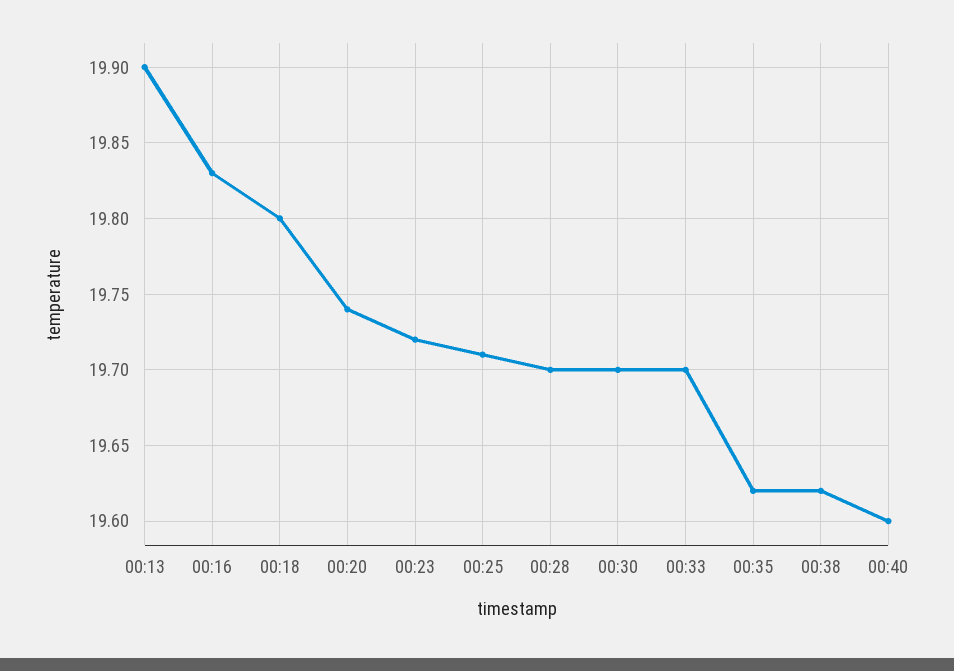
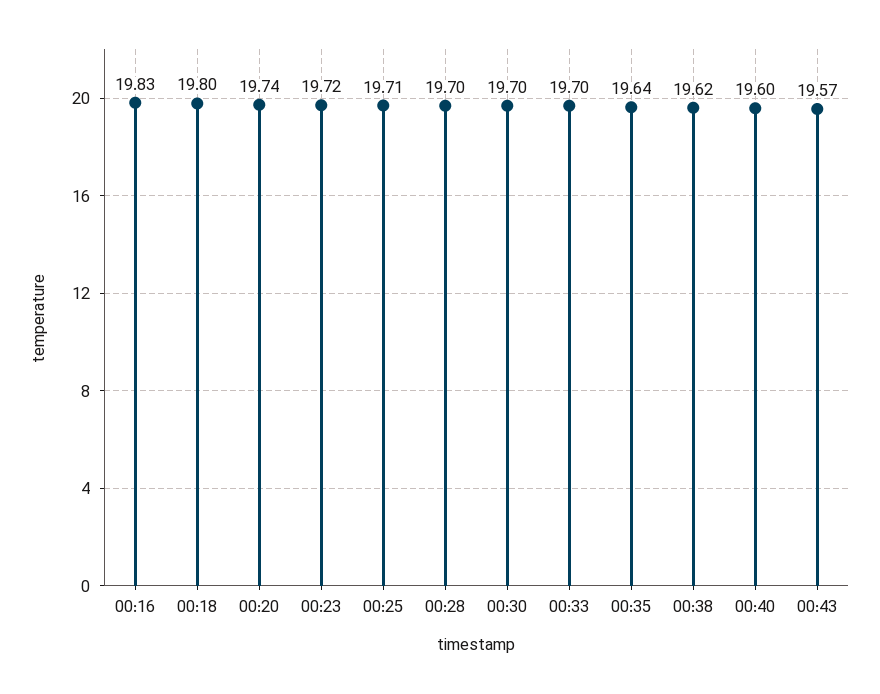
00:13: 19.9 -> none
00:35: 19.62 -> 19.64
00:43: none -> 19.57

